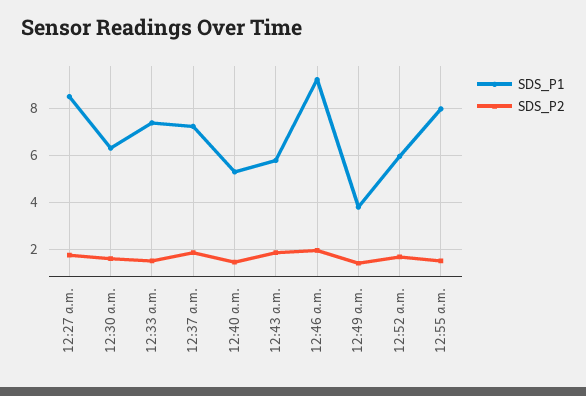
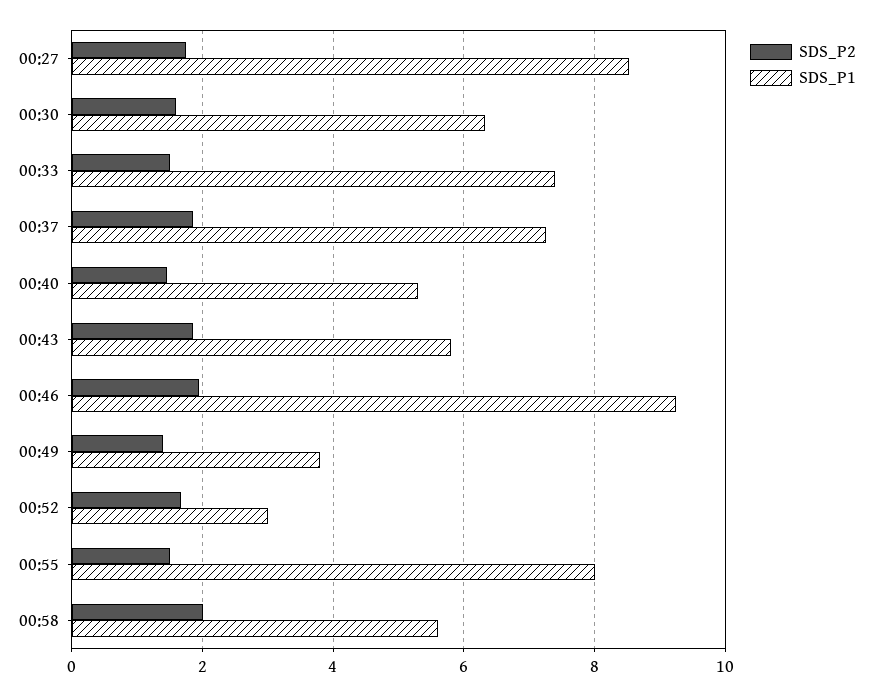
SDS_P1, 12:52 a.m.: 6 -> 3
SDS_P2, 00:58: none -> 2
SDS_P1, 00:58: none -> 5.6

